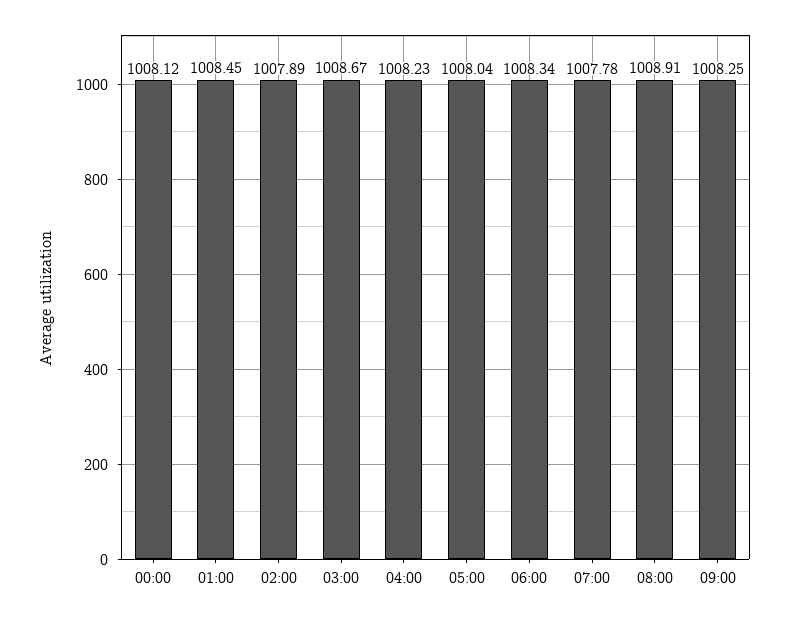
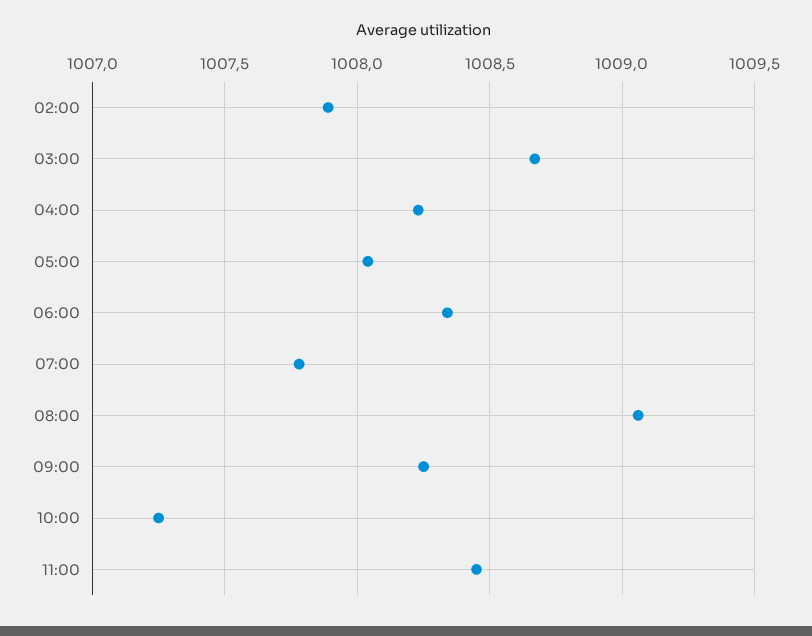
00:00: 1008.12 -> none
01:00: 1008.45 -> none
08:00: 1008.91 -> 1009.05
10:00: none -> 1007.25
11:00: none -> 1008.45

